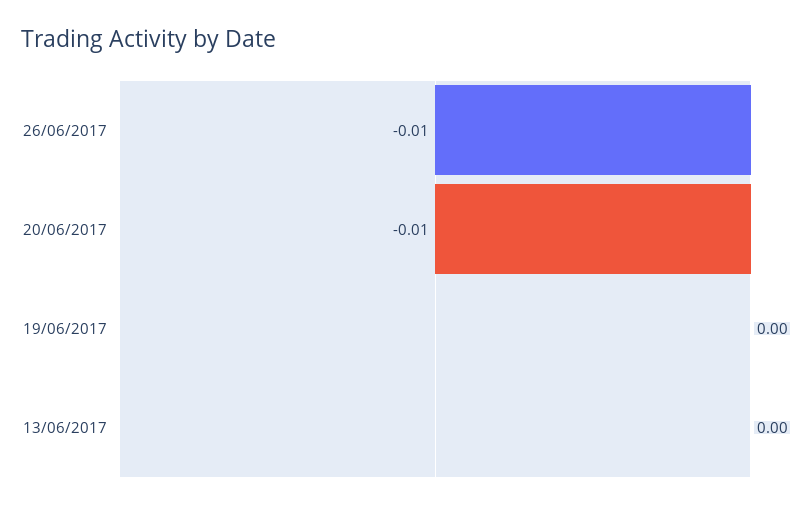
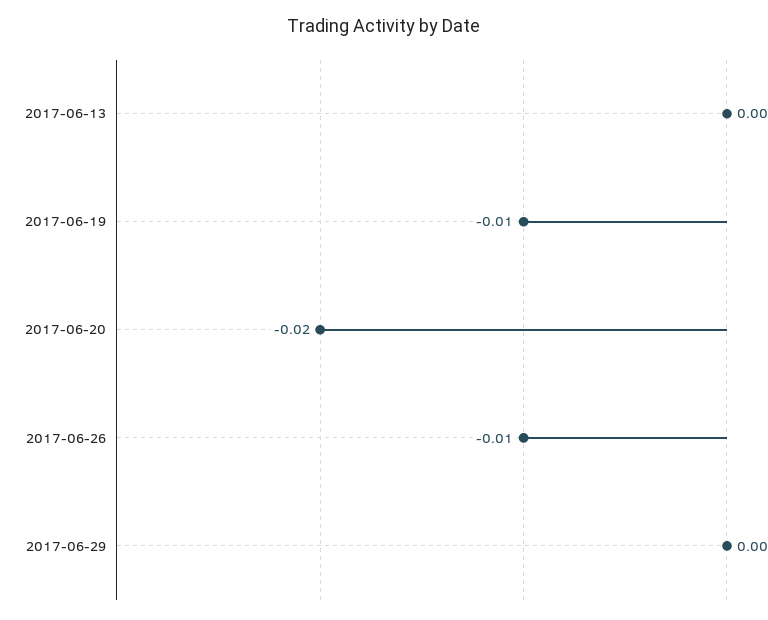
20/06/2017: -0.01 -> -0.02
19/06/2017: 0 -> -0.01
2017-06-29: none -> 0

